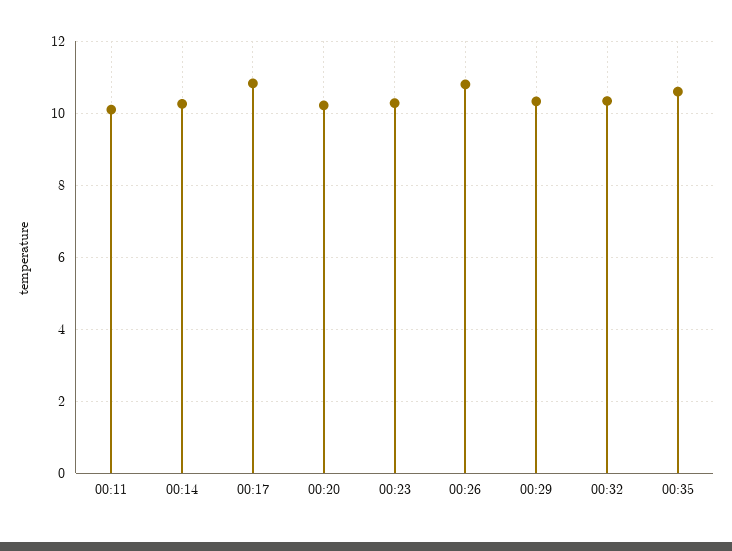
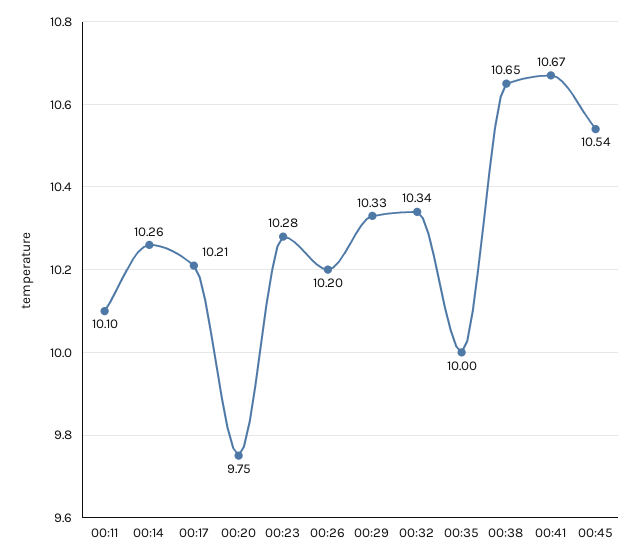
00:17: 10.8 -> 10.21
00:20: 10.2 -> 9.75
00:26: 10.8 -> 10.2
00:35: 10.6 -> 10
00:38: none -> 10.65
00:41: none -> 10.67
00:45: none -> 10.54

